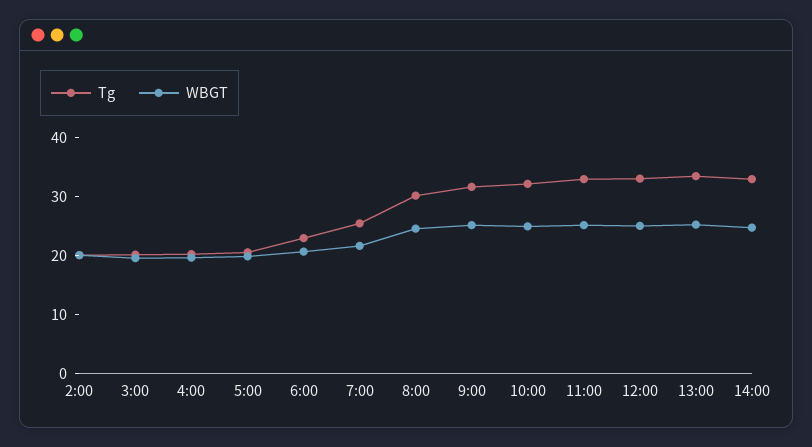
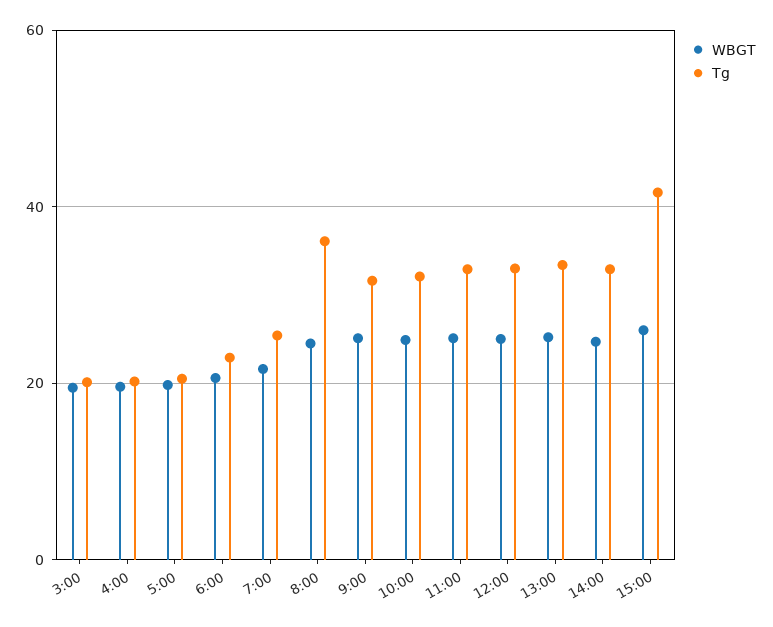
Tg, 2:00: 20 -> none
WBGT, 2:00: 20 -> none
Tg, 8:00: 30 -> 36
WBGT, 15:00: none -> 26
Tg, 15:00: none -> 42

